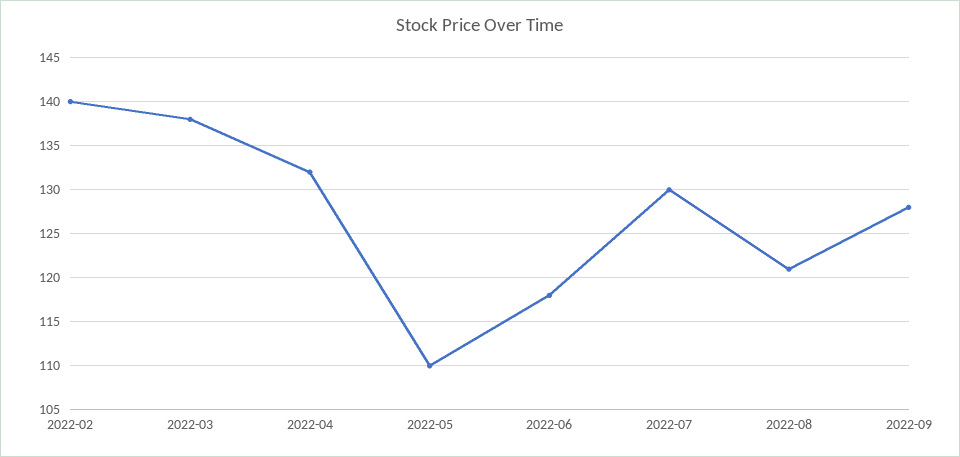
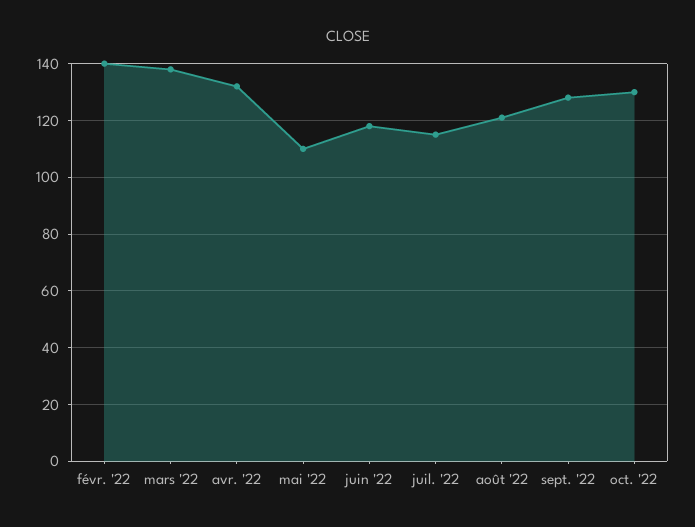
2022-07: 130 -> 115
oct. '22: none -> 130

